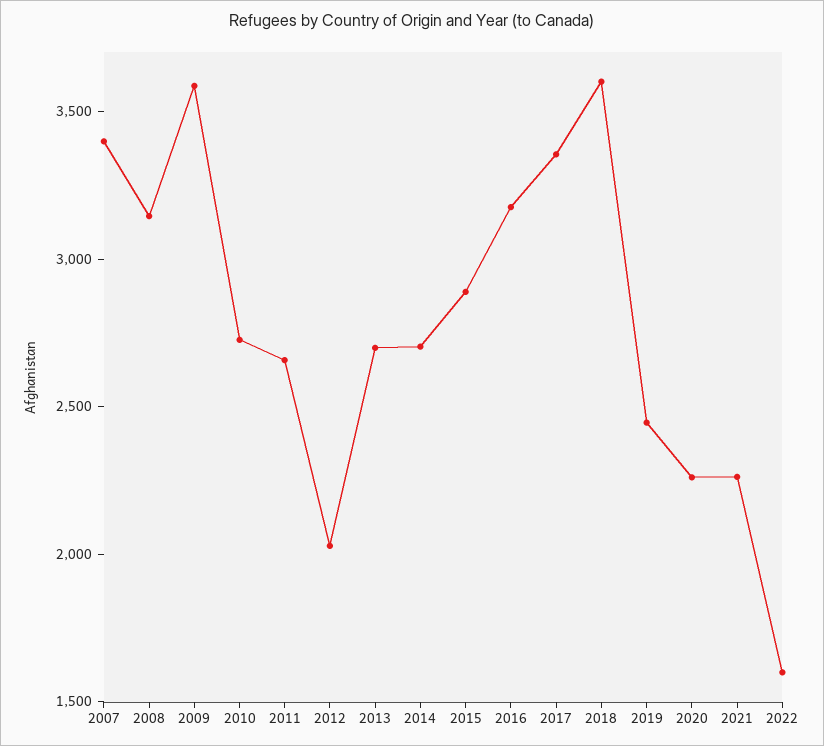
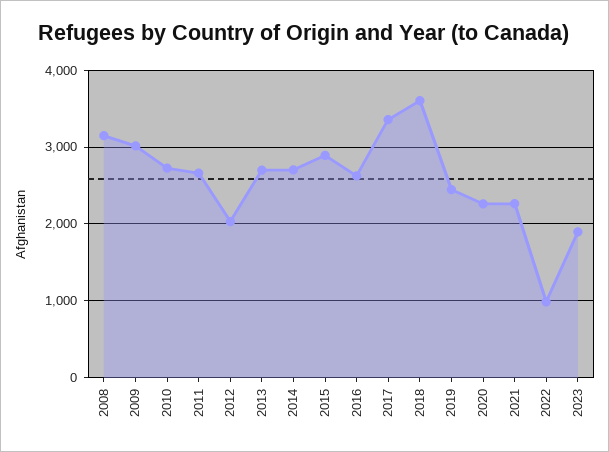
2007: 3400 -> none
2009: 3600 -> 3000
2016: 3200 -> 2600
2022: 1600 -> 1000
2023: none -> 1900

